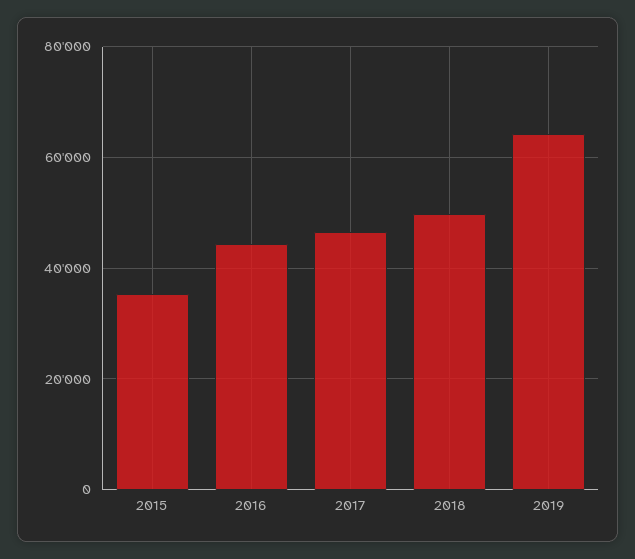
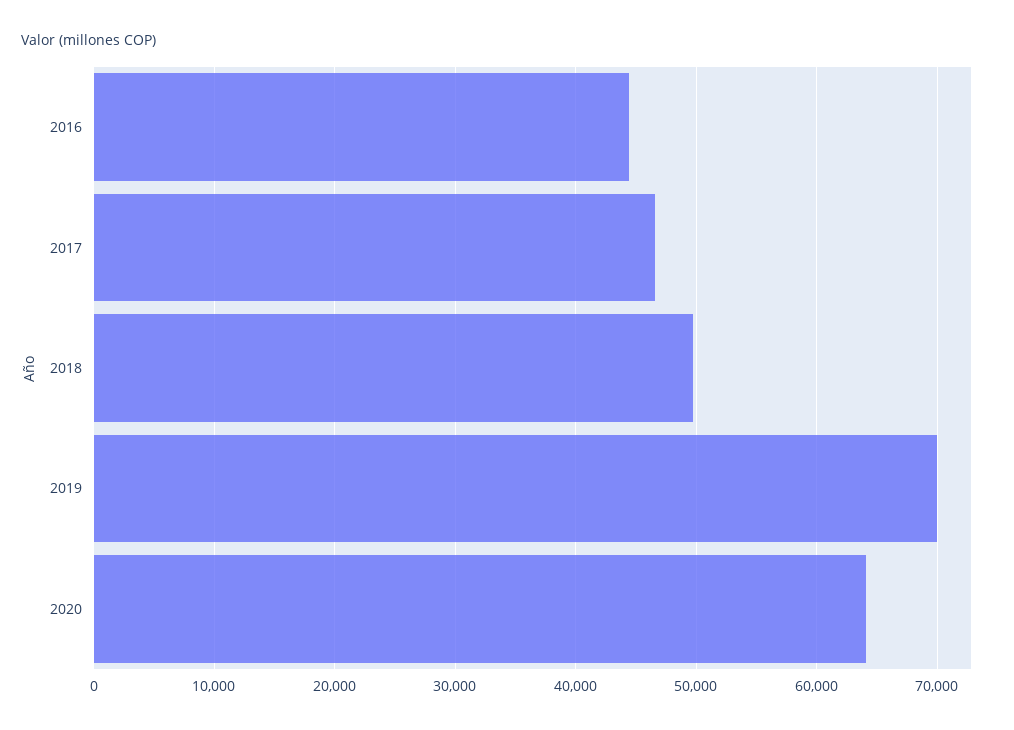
2015: 36000 -> none
2019: 64000 -> 70000
2020: none -> 64000

